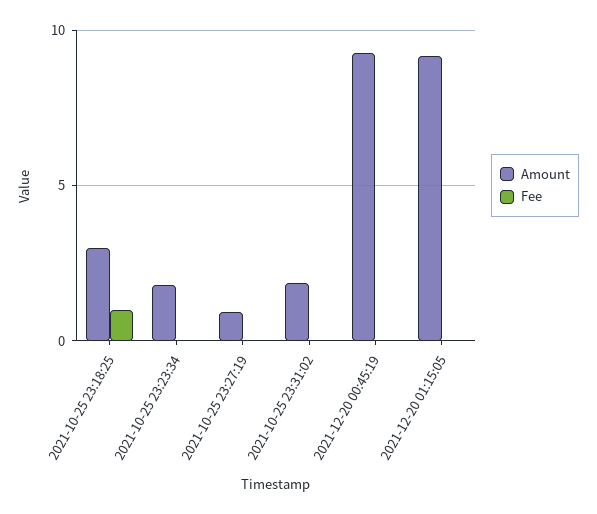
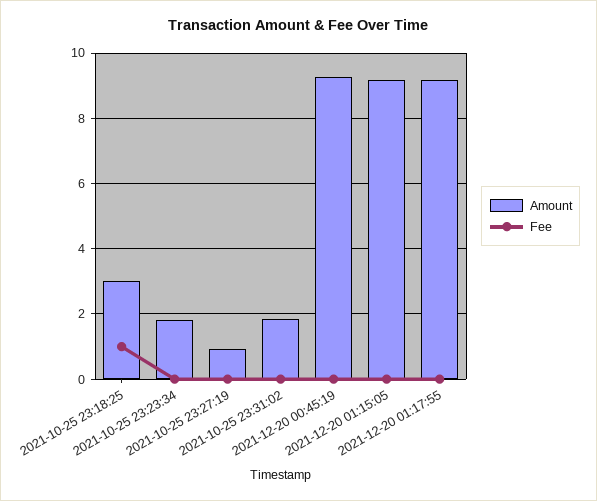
Amount, 2021-12-20 01:17:55: none -> 9.2
Fee, 2021-12-20 01:17:55: none -> 0

